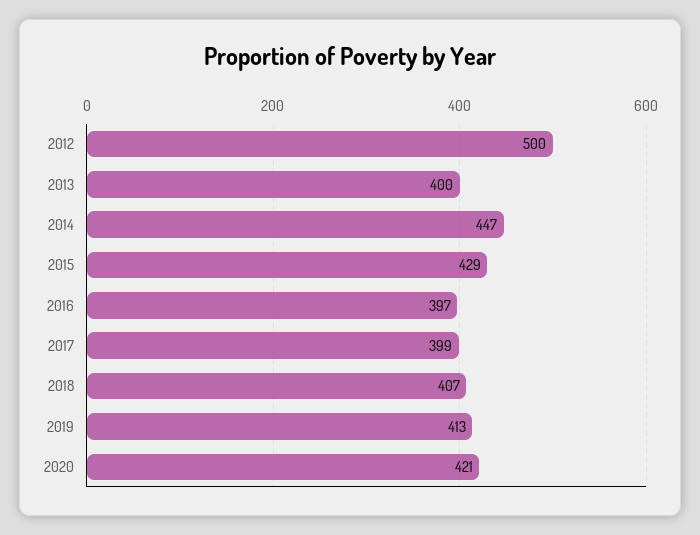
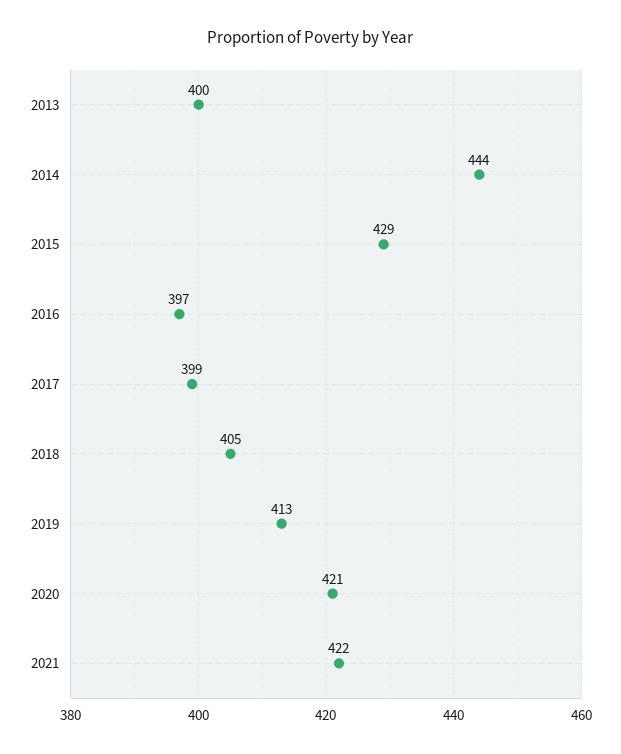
2012: 500 -> none
2014: 447 -> 444
2018: 407 -> 405
2021: none -> 422

